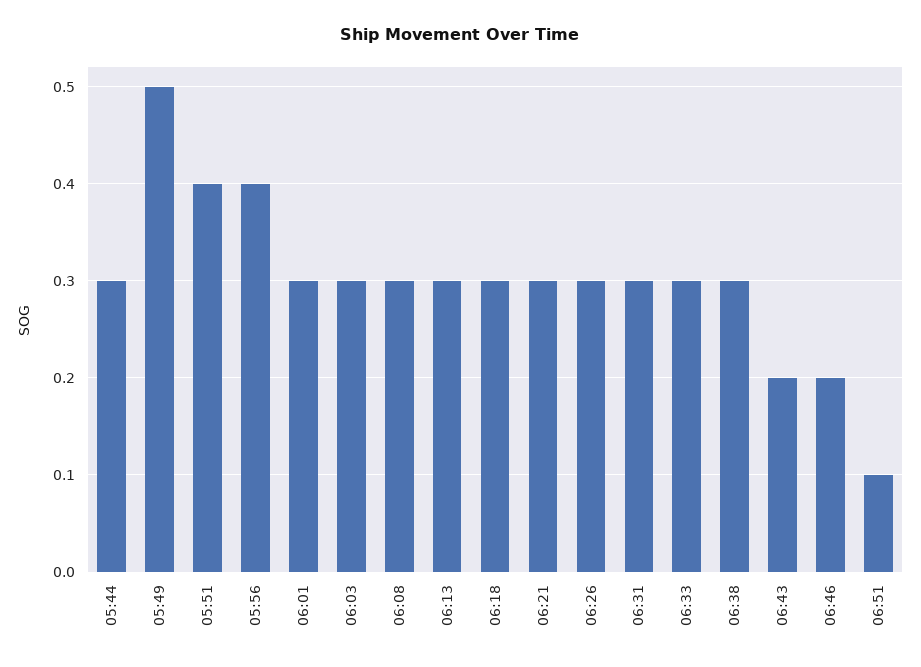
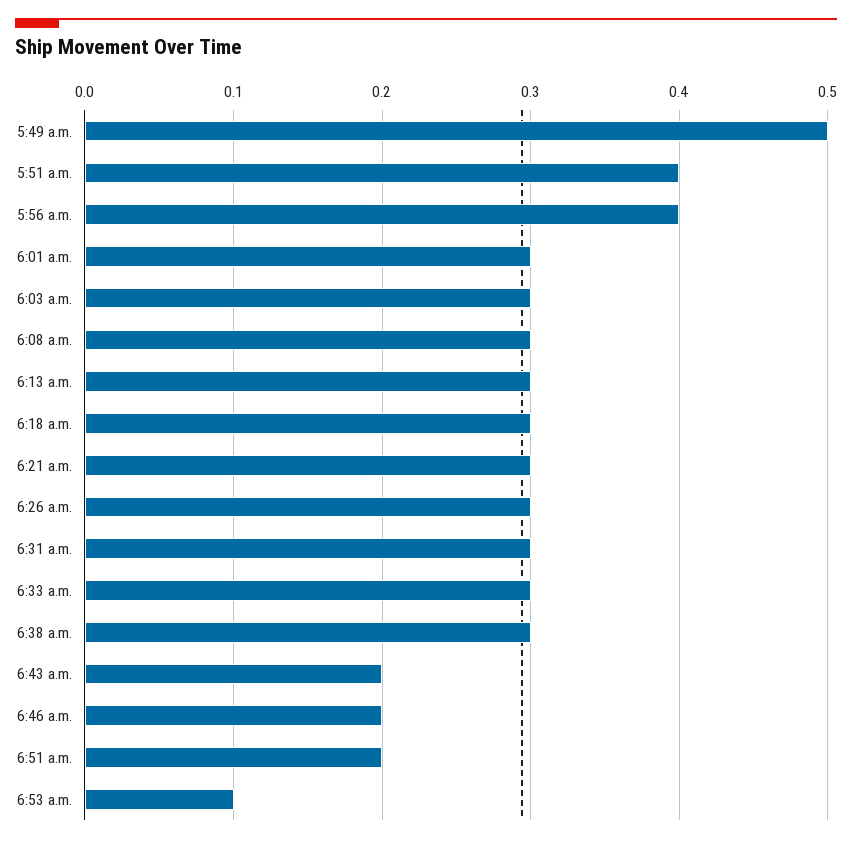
05:44: 0.3 -> none
06:51: 0.1 -> 0.2
6:53 a.m.: none -> 0.1

